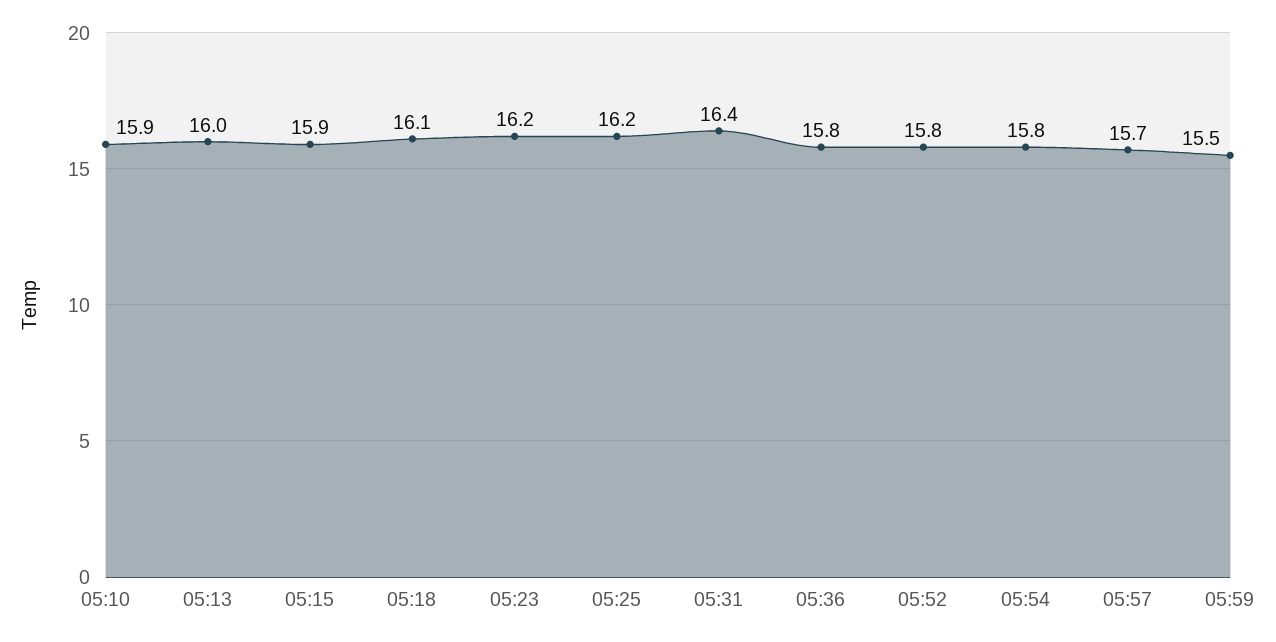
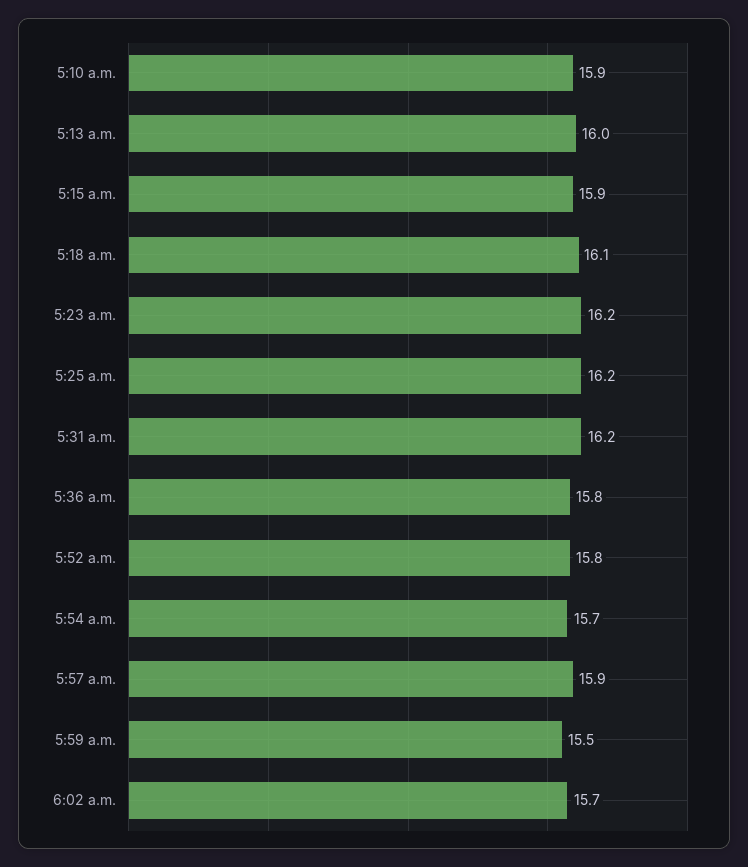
05:31: 16.4 -> 16.2
05:54: 15.8 -> 15.7
05:57: 15.7 -> 15.9
6:02 a.m.: none -> 15.7

